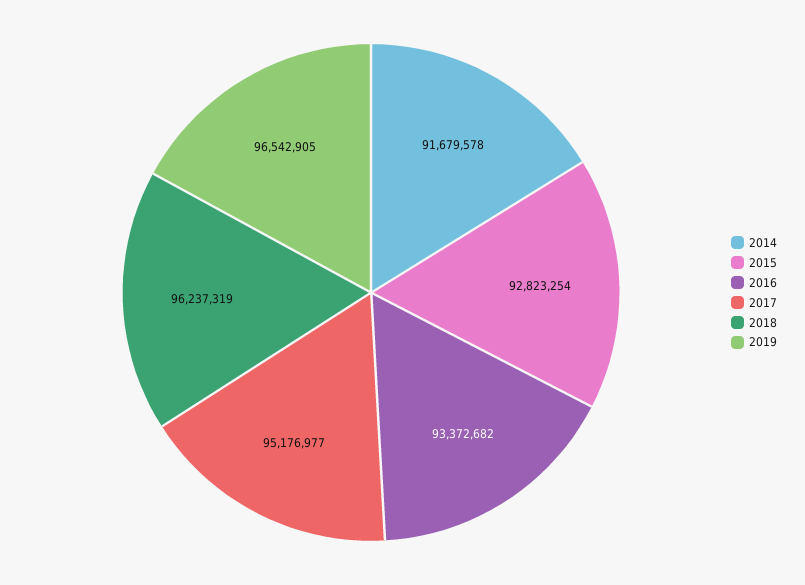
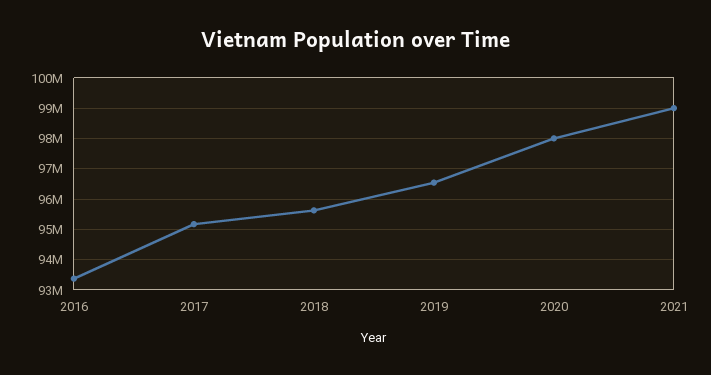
2014: 91679578 -> none
2015: 92823254 -> none
2018: 96237319 -> 95600000
2020: none -> 98000000
2021: none -> 99000000

